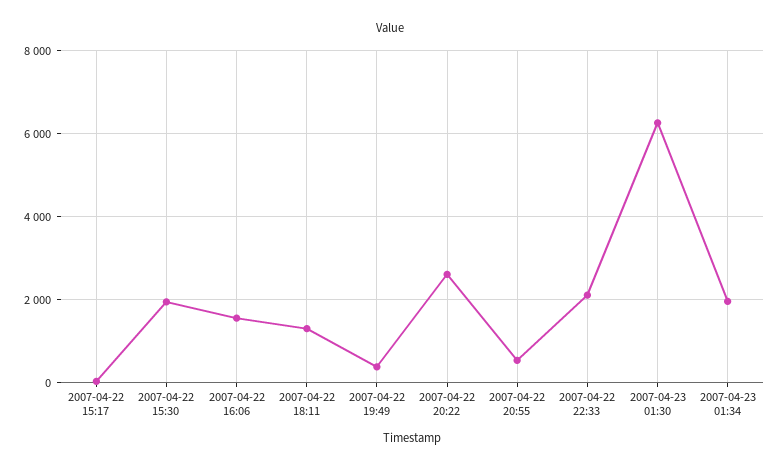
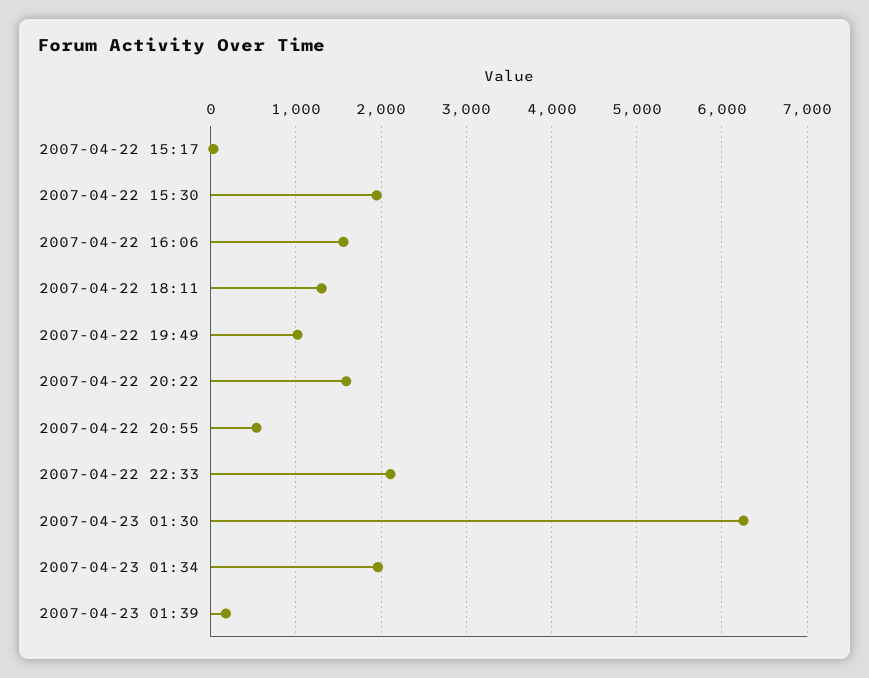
2007-04-22 19:49: 400 -> 1000
2007-04-22 20:22: 2600 -> 1600
2007-04-23 01:39: none -> 200

